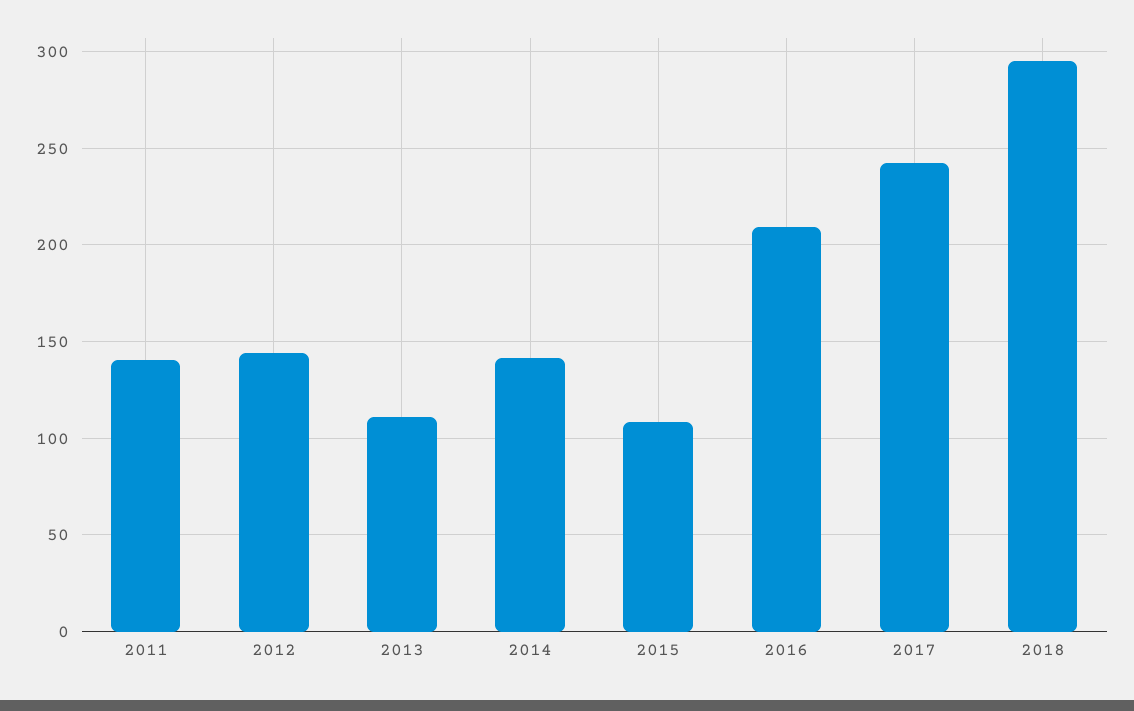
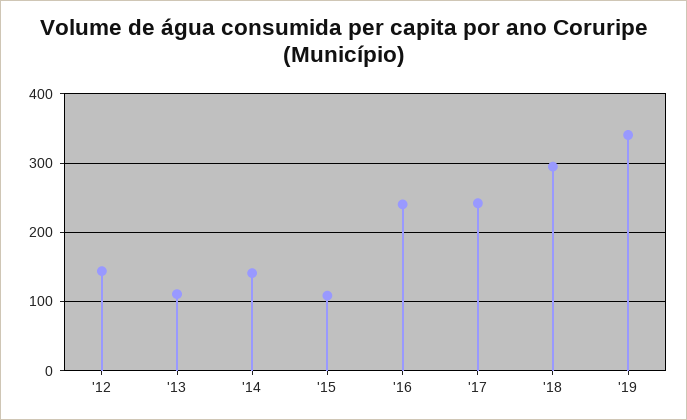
2011: 140 -> none
2016: 210 -> 240
'19: none -> 340

